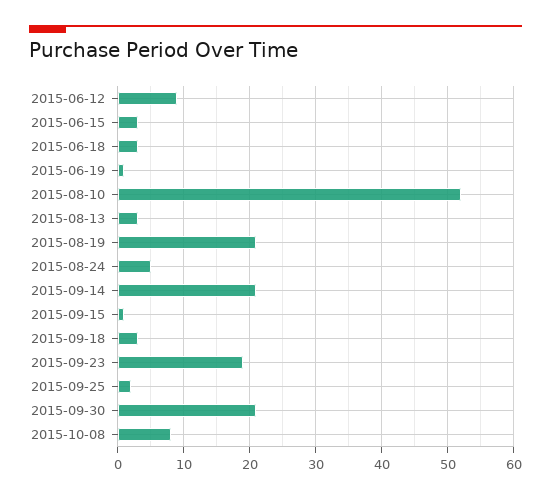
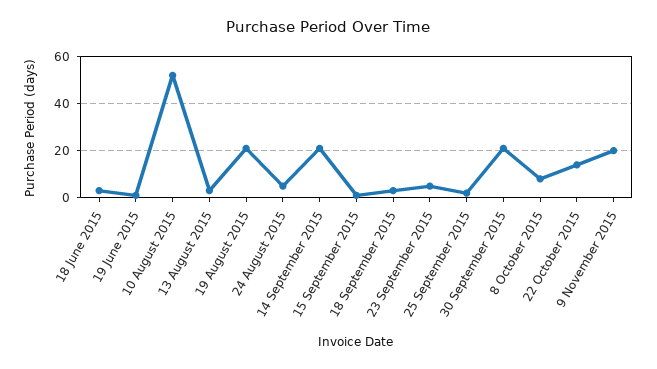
2015-06-12: 9 -> none
2015-06-15: 3 -> none
2015-09-23: 19 -> 5
22 October 2015: none -> 15
9 November 2015: none -> 20

